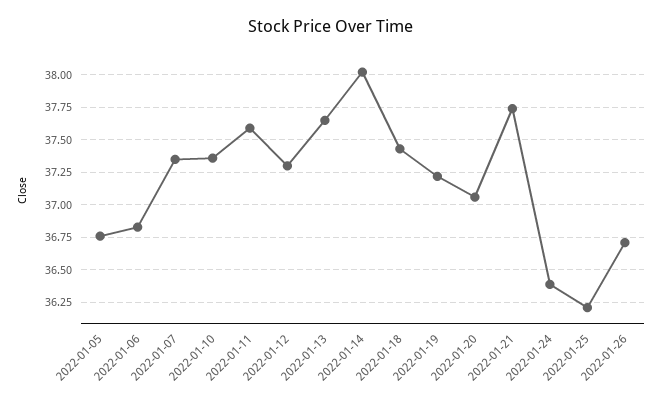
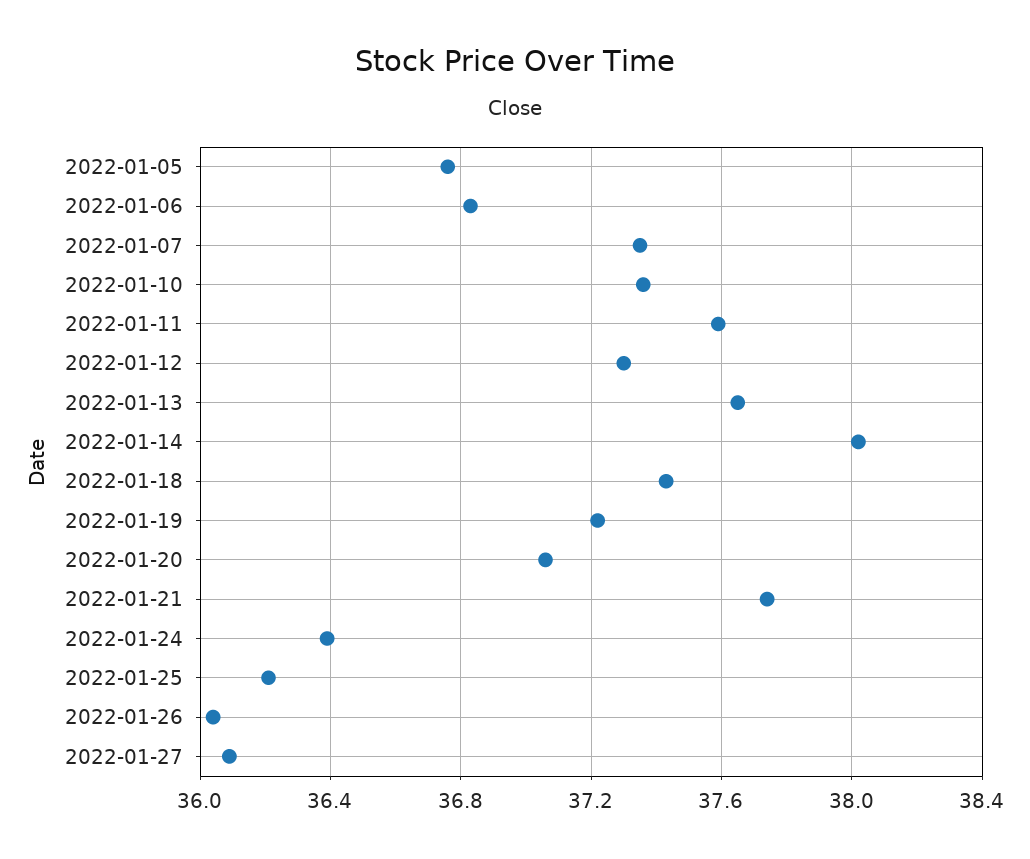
2022-01-26: 36.7 -> 36.05
2022-01-27: none -> 36.1

